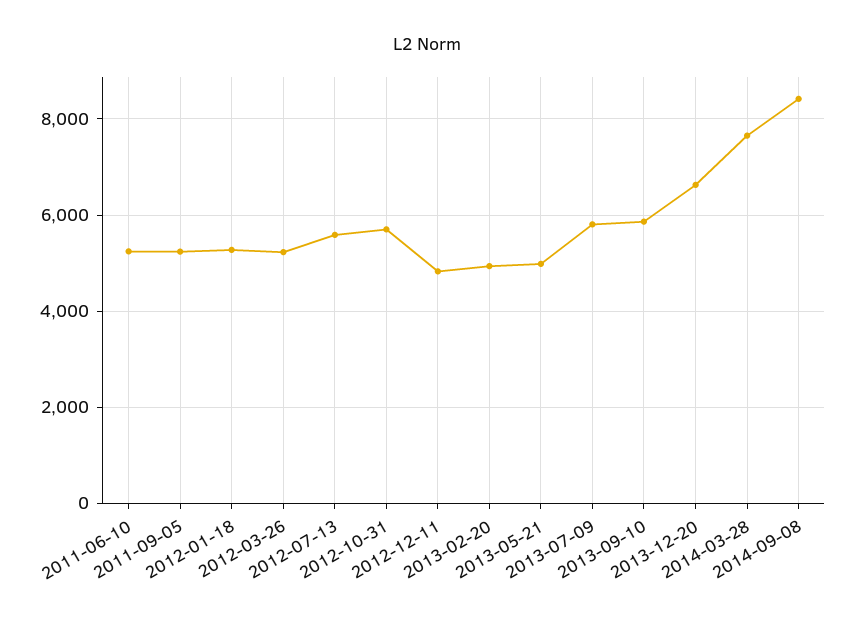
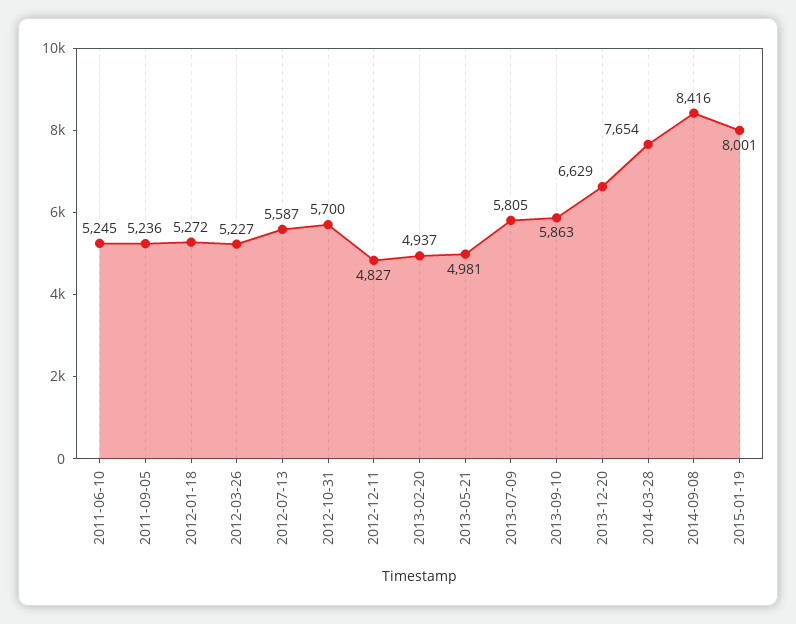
2015-01-19: none -> 8001

